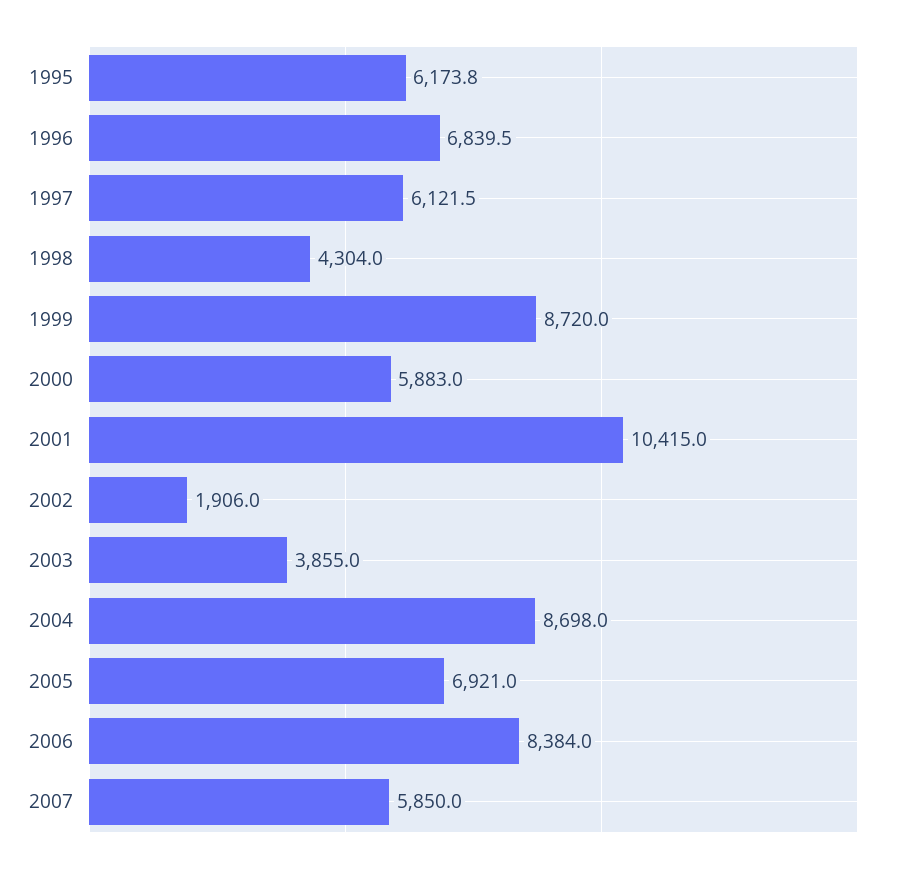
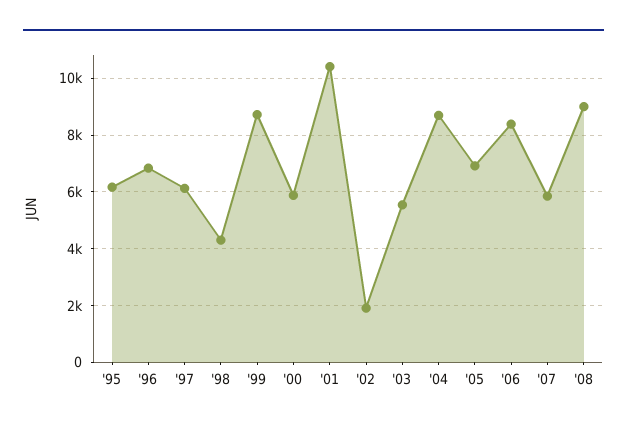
2003: 3855 -> 5500
'08: none -> 9000

